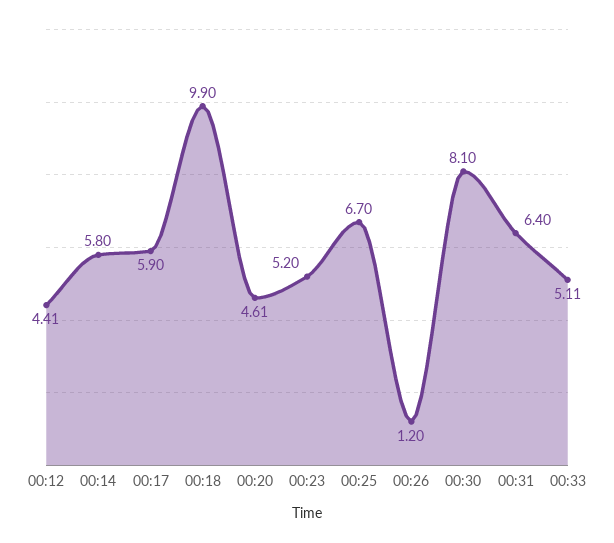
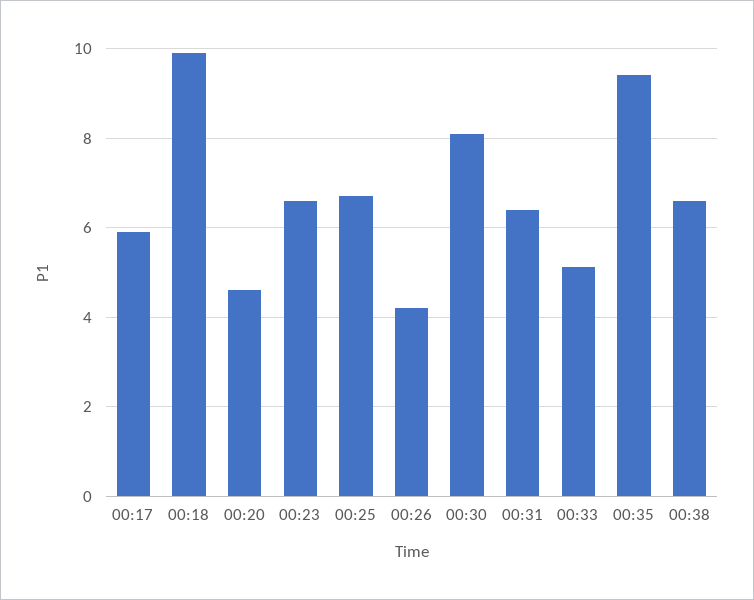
00:12: 4.41 -> none
00:14: 5.8 -> none
00:23: 5.2 -> 6.6
00:26: 1.2 -> 4.2
00:35: none -> 9.4
00:38: none -> 6.6

